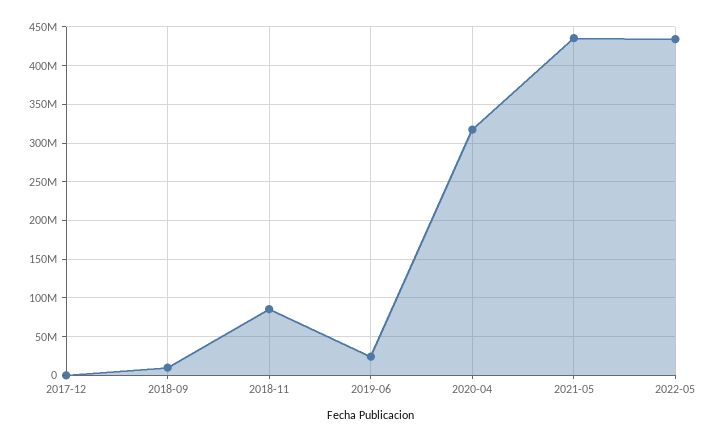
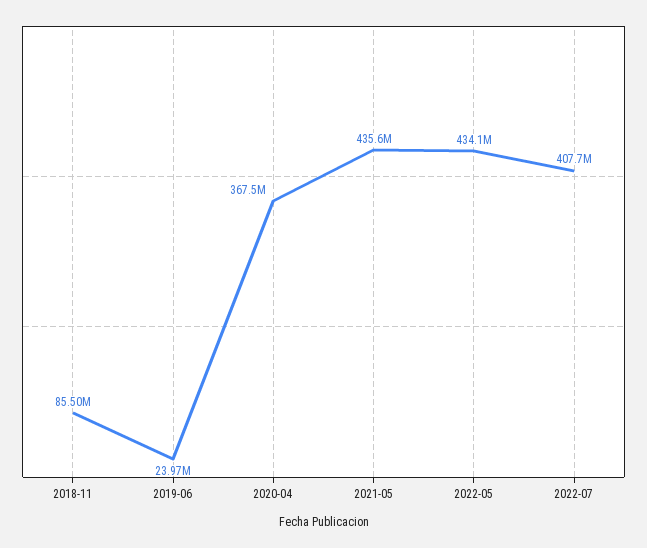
2017-12: 0 -> none
2018-09: 10000000 -> none
2020-04: 320000000 -> 367500000
2022-07: none -> 407700000

